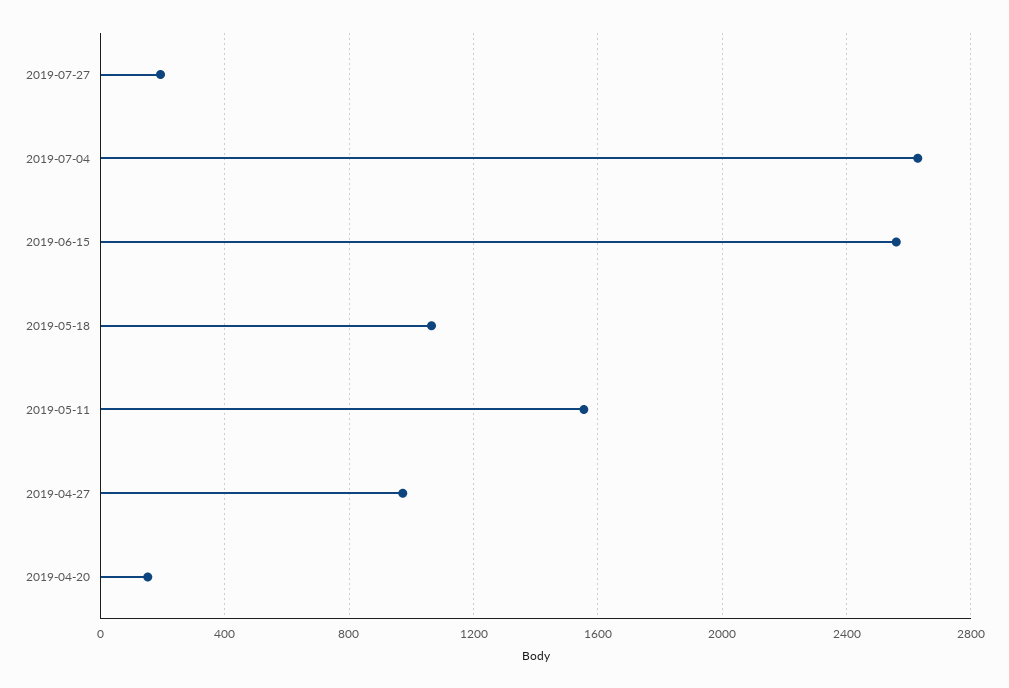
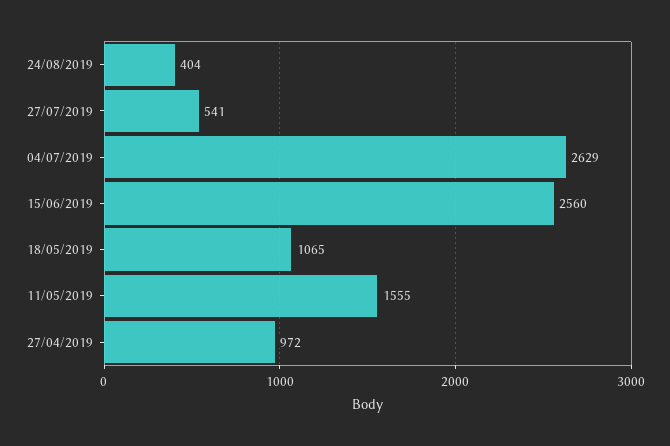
2019-07-27: 200 -> 541
2019-04-20: 150 -> none
24/08/2019: none -> 404

